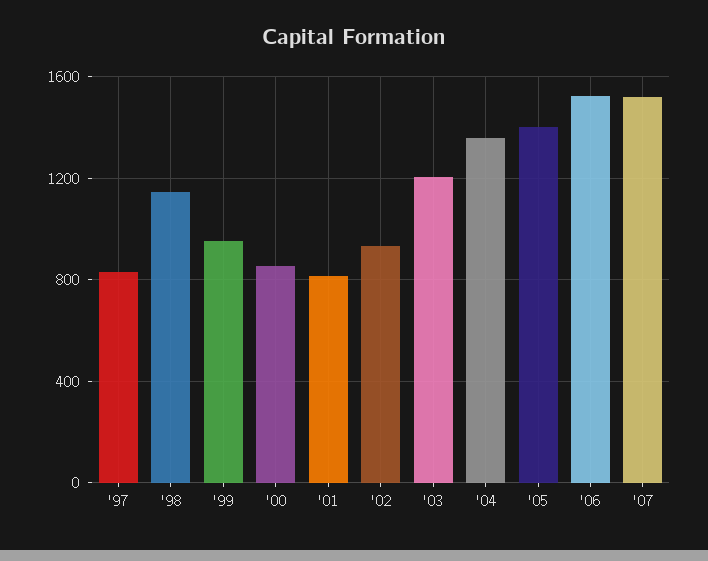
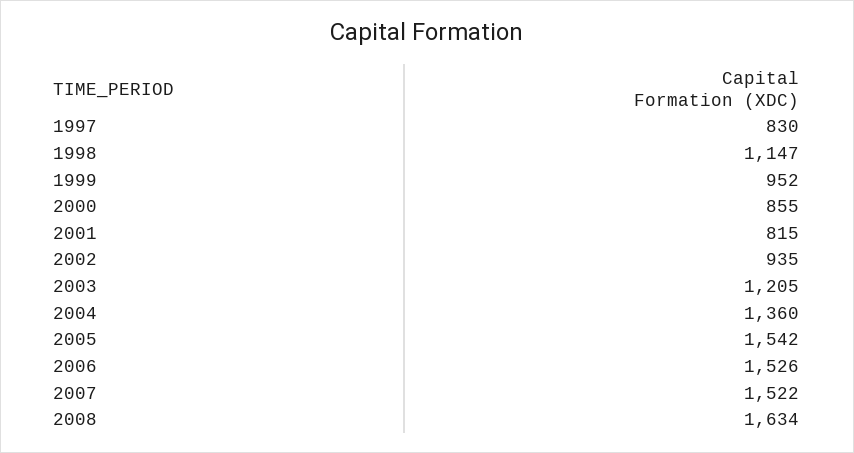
'05: 1400 -> 1542
2008: none -> 1634

